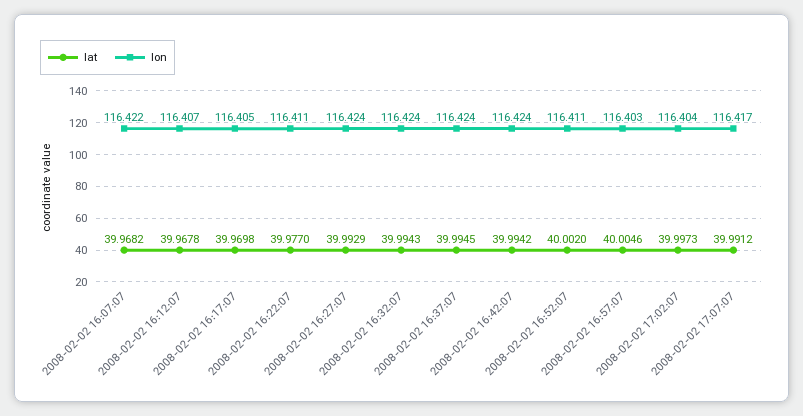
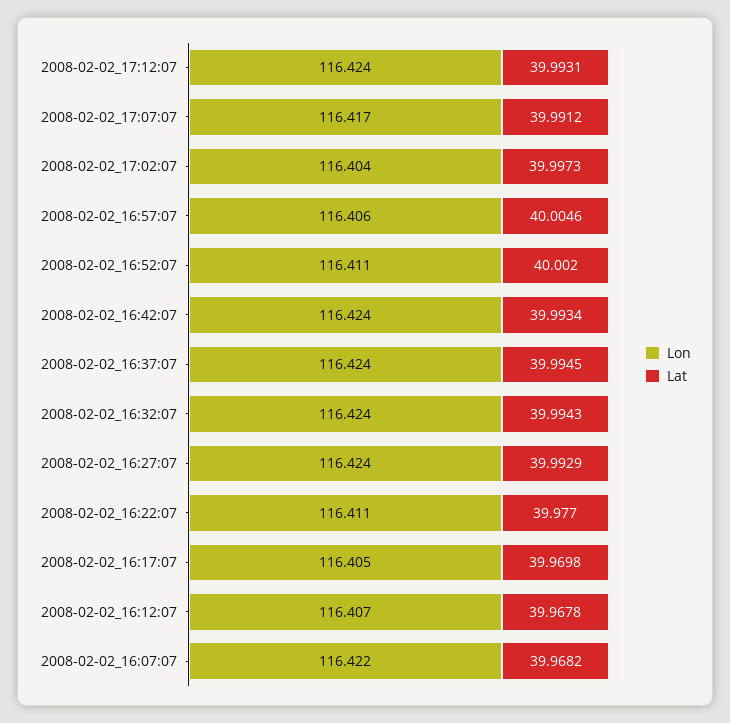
lat, 2008-02-02 16:42:07: 39.9942 -> 39.9934
lon, 2008-02-02 16:57:07: 116.403 -> 116.406
lon, 2008-02-02_17:12:07: none -> 116.424
lat, 2008-02-02_17:12:07: none -> 39.9931

